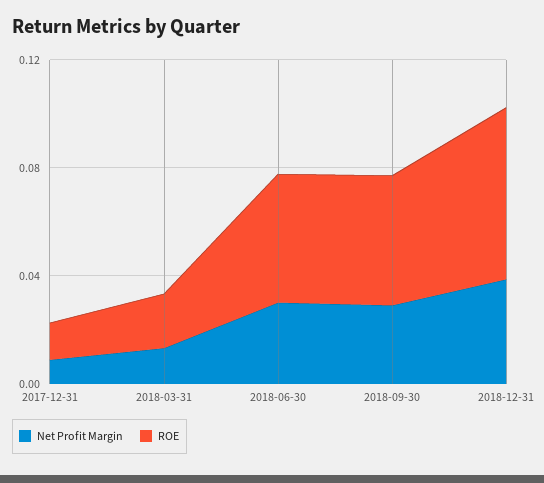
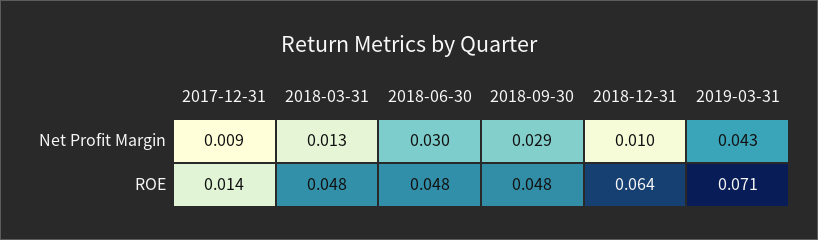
ROE, 2018-03-31: 0.02 -> 0.048
Net Profit Margin, 2018-12-31: 0.04 -> 0.01
Net Profit Margin, 2019-03-31: none -> 0.043
ROE, 2019-03-31: none -> 0.071

